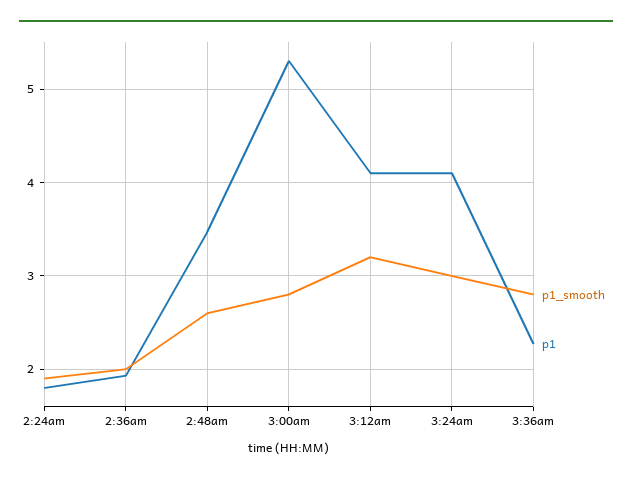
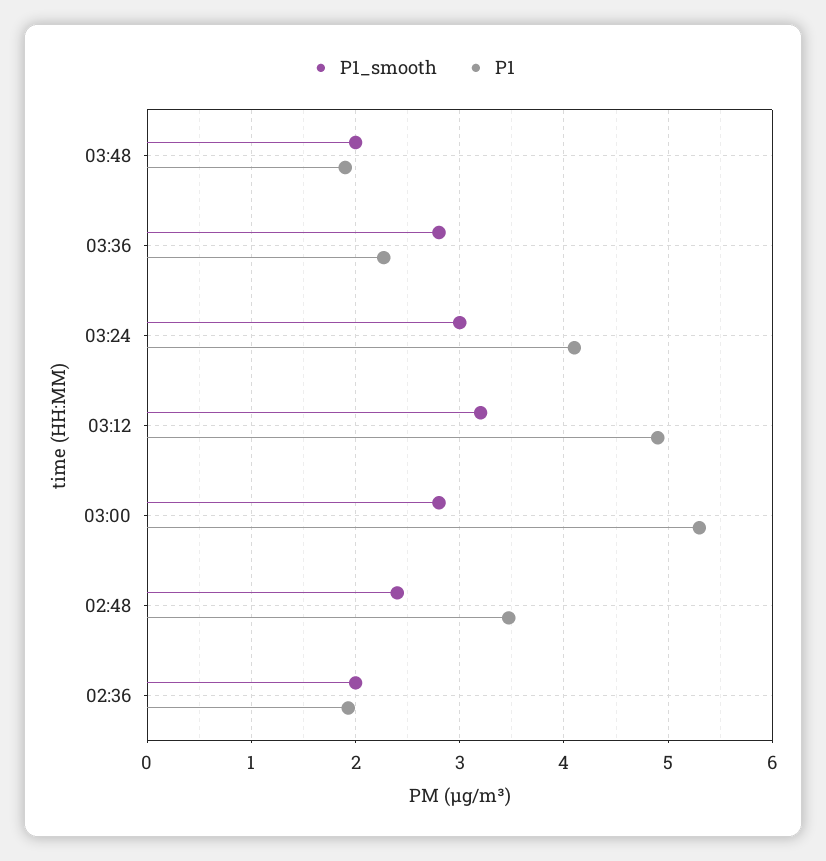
p1_smooth, 2:24am: 1.9 -> none
p1, 2:24am: 1.8 -> none
p1_smooth, 2:48am: 2.6 -> 2.4
p1, 3:12am: 4.1 -> 4.9
p1_smooth, 03:48: none -> 2
p1, 03:48: none -> 1.9

